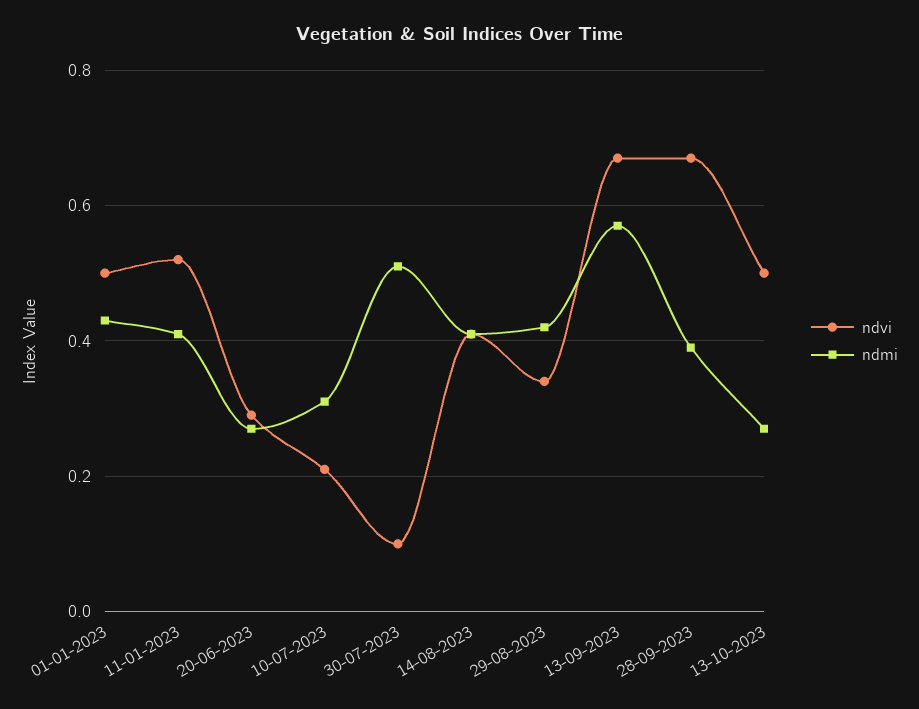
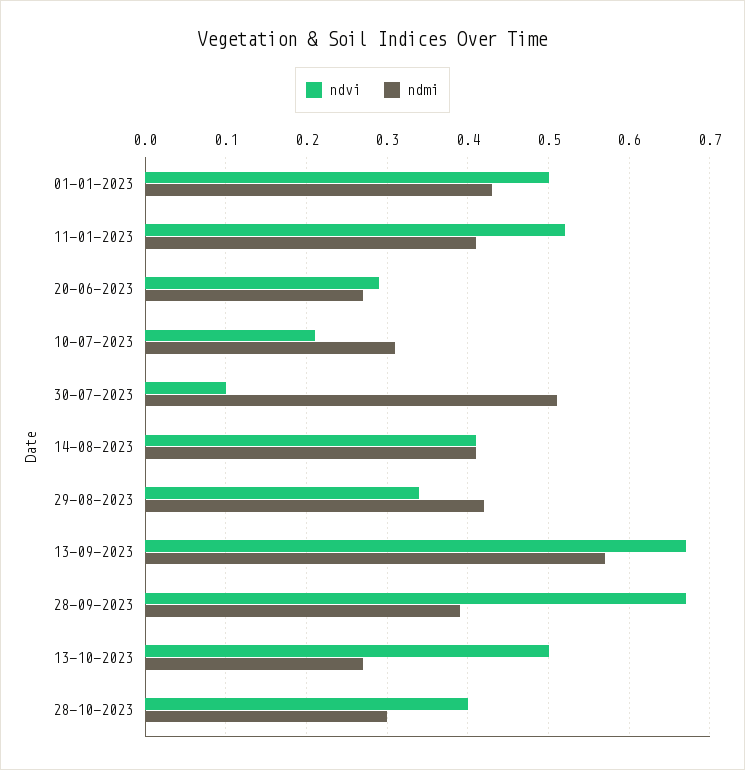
ndvi, 28-10-2023: none -> 0.4
ndmi, 28-10-2023: none -> 0.3

